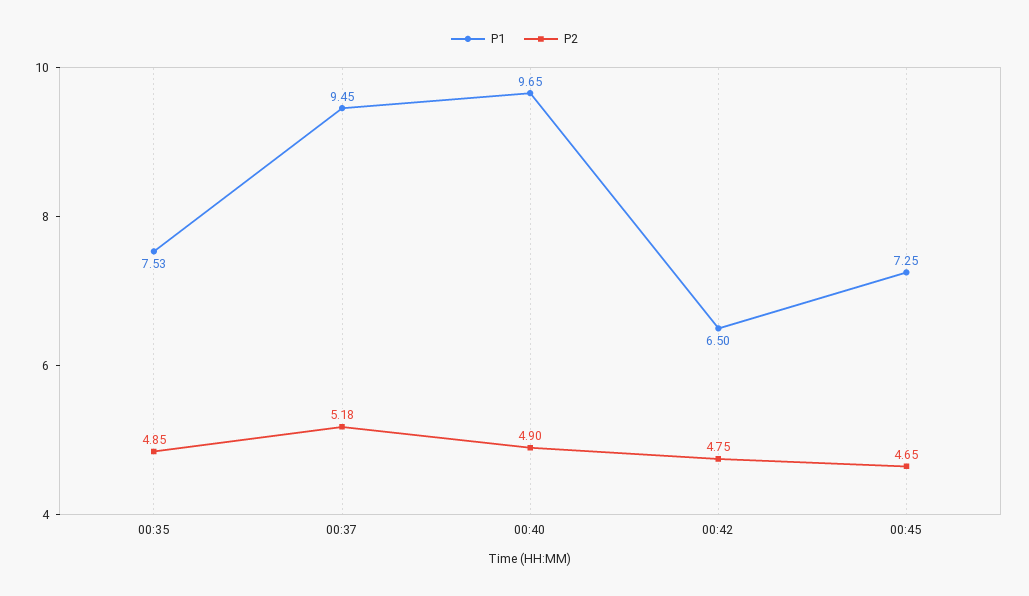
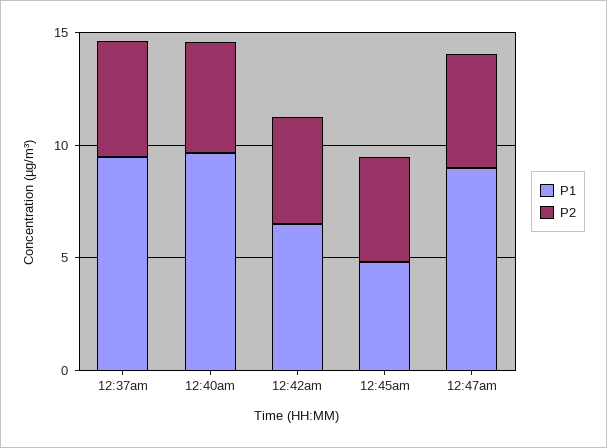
P1, 00:35: 7.53 -> none
P2, 00:35: 4.85 -> none
P1, 00:45: 7.25 -> 5
P1, 12:47am: none -> 9
P2, 12:47am: none -> 5

